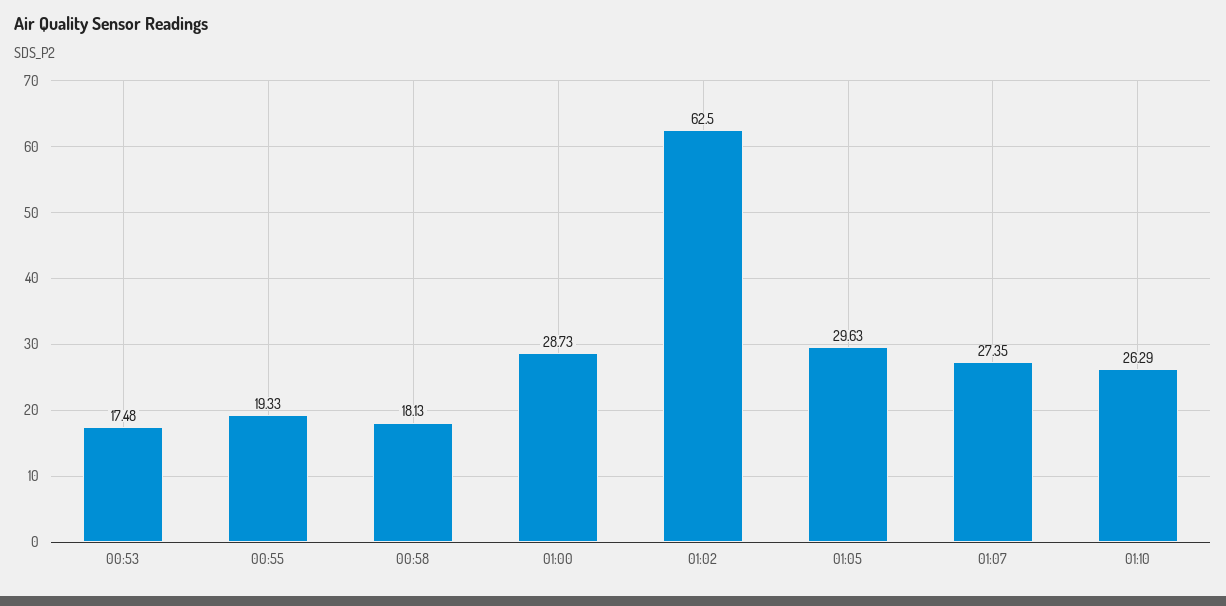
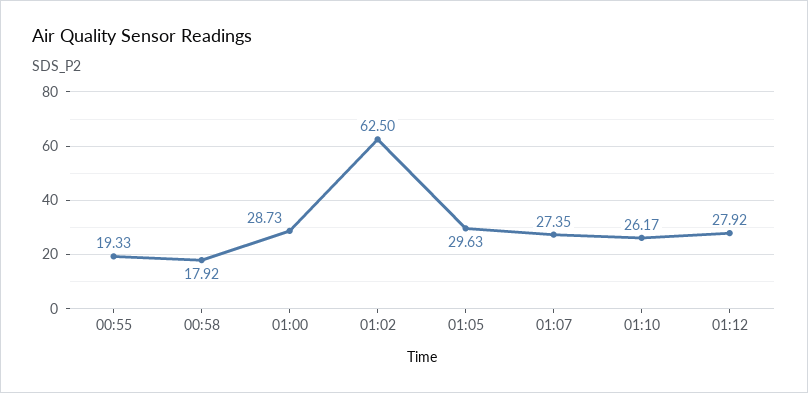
00:53: 17.48 -> none
00:58: 18.13 -> 17.92
01:10: 26.29 -> 26.17
01:12: none -> 27.92

